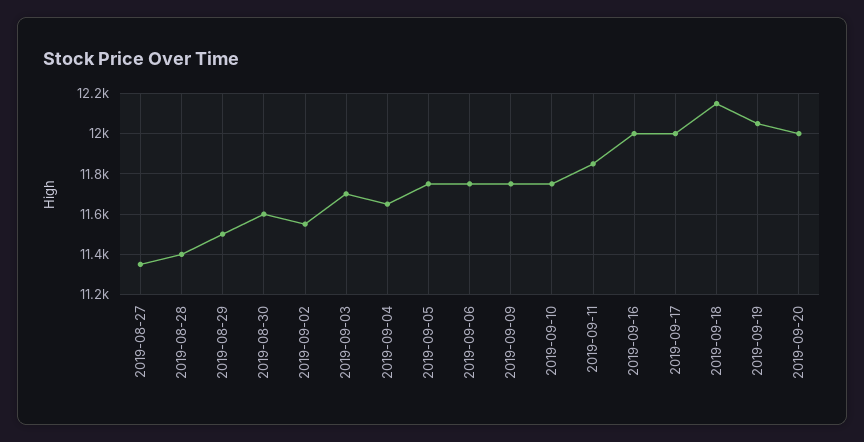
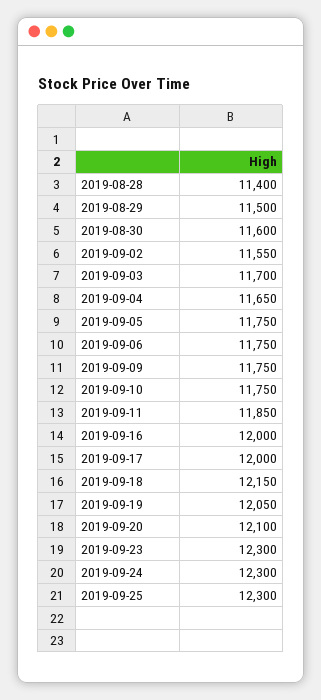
2019-08-27: 11350 -> none
2019-09-20: 12000 -> 12100
2019-09-23: none -> 12300
2019-09-24: none -> 12300
2019-09-25: none -> 12300

